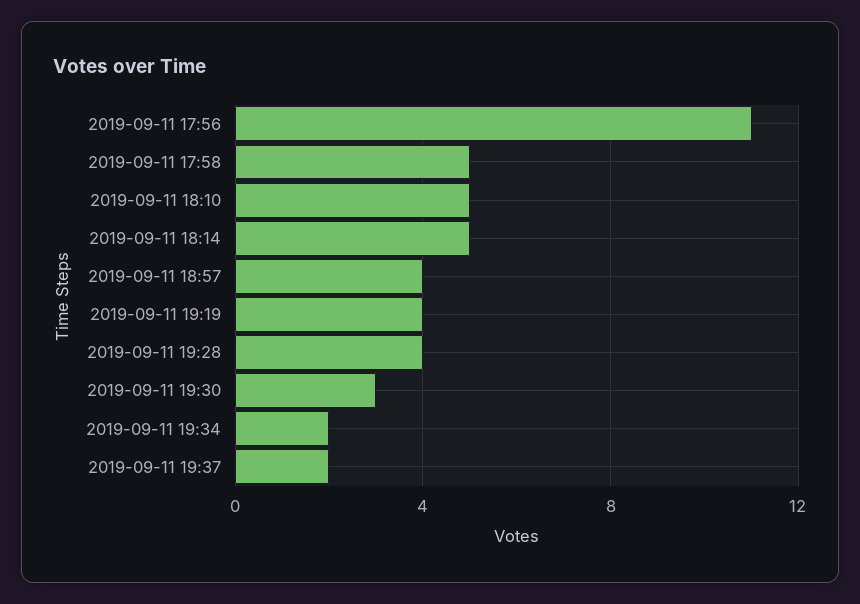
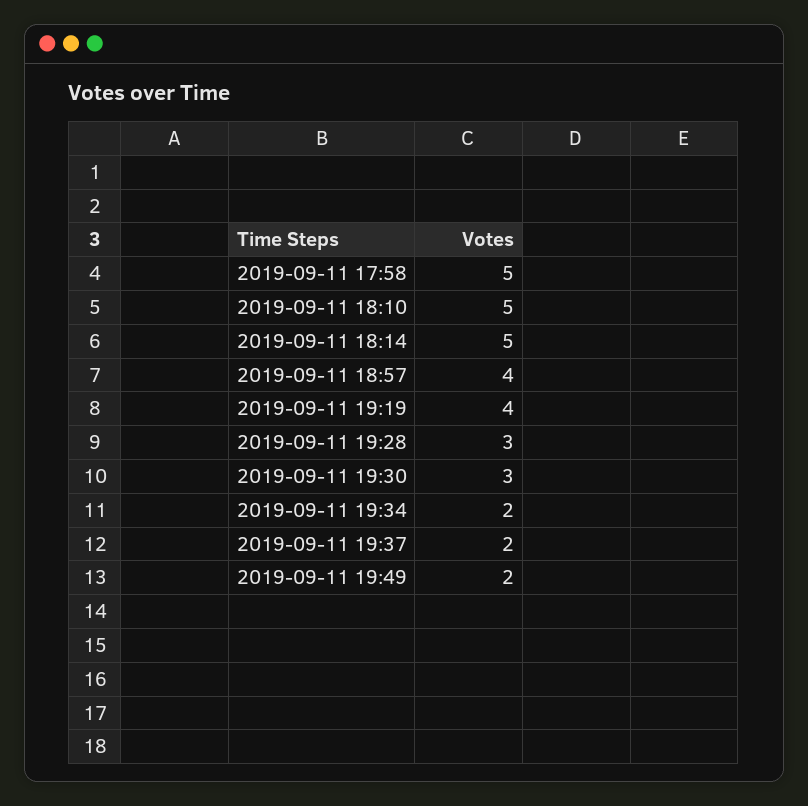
2019-09-11 17:56: 11 -> none
2019-09-11 19:28: 4 -> 3
2019-09-11 19:49: none -> 2

